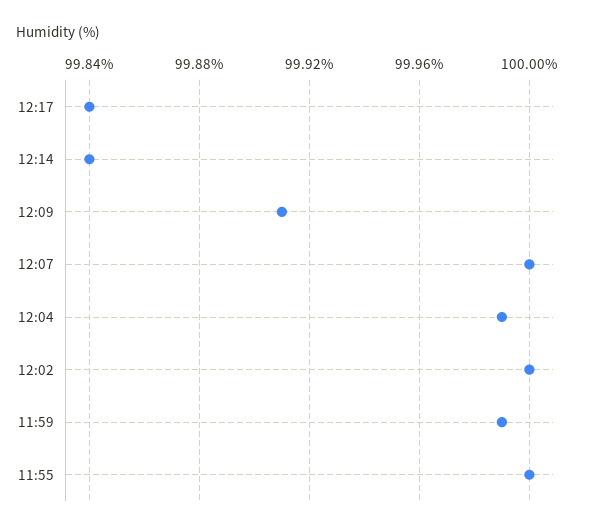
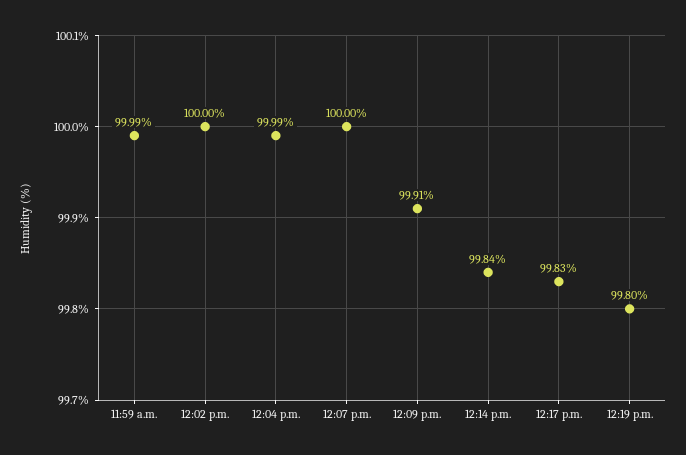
12:17: 99.84 -> 99.83
11:55: 100 -> none
12:19 p.m.: none -> 99.8

